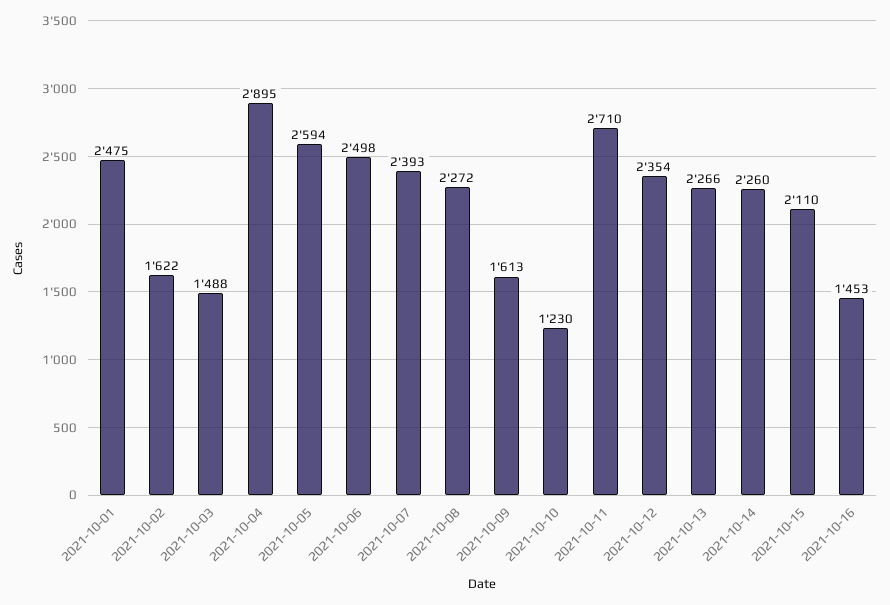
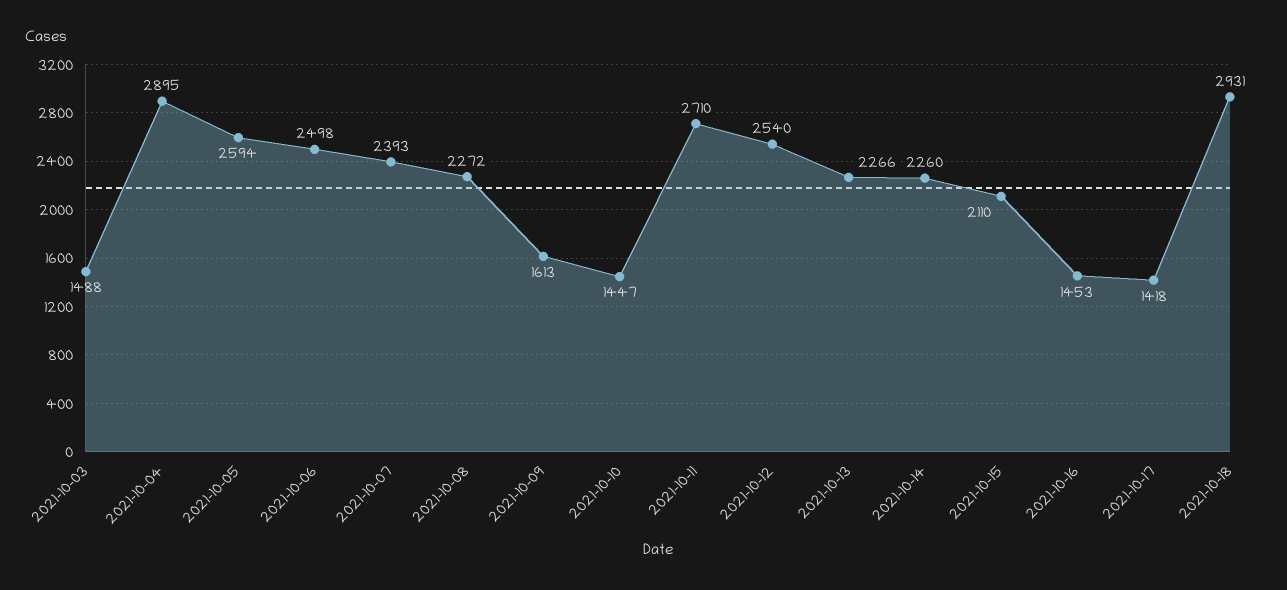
2021-10-01: 2475 -> none
2021-10-02: 1622 -> none
2021-10-10: 1230 -> 1447
2021-10-12: 2354 -> 2540
2021-10-17: none -> 1418
2021-10-18: none -> 2931

